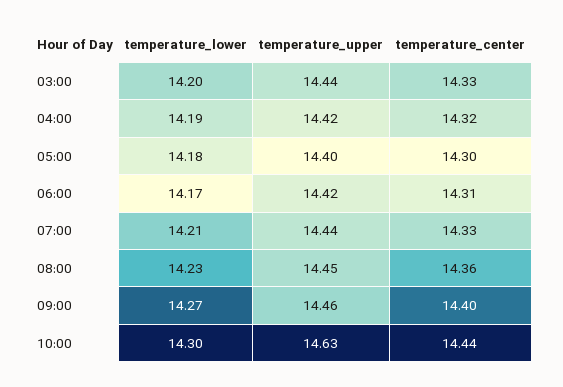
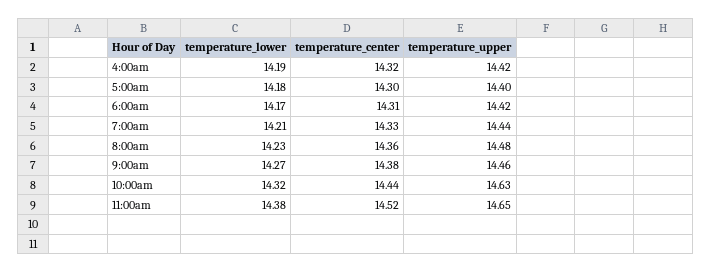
temperature_lower, 03:00: 14.2 -> none
temperature_upper, 03:00: 14.44 -> none
temperature_center, 03:00: 14.33 -> none
temperature_upper, 08:00: 14.45 -> 14.48
temperature_center, 09:00: 14.4 -> 14.38
temperature_lower, 10:00: 14.3 -> 14.32
temperature_lower, 11:00am: none -> 14.38
temperature_center, 11:00am: none -> 14.52
temperature_upper, 11:00am: none -> 14.65

